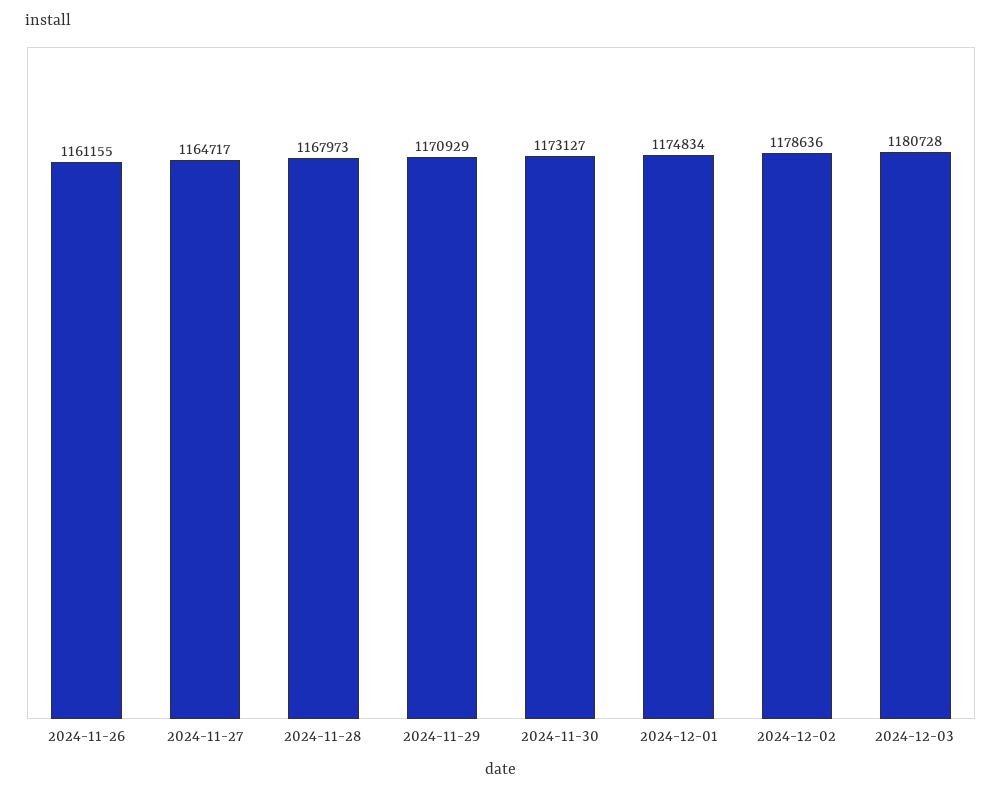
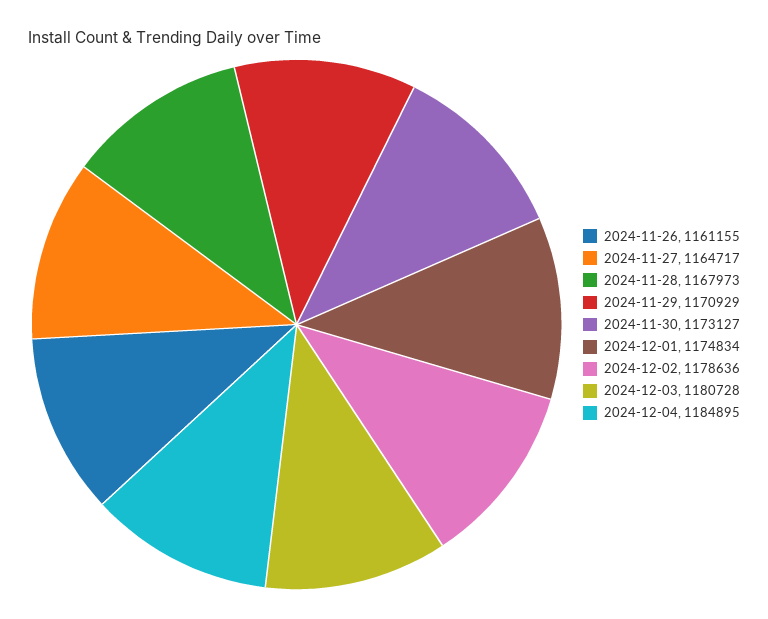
2024-12-04: none -> 1184895

